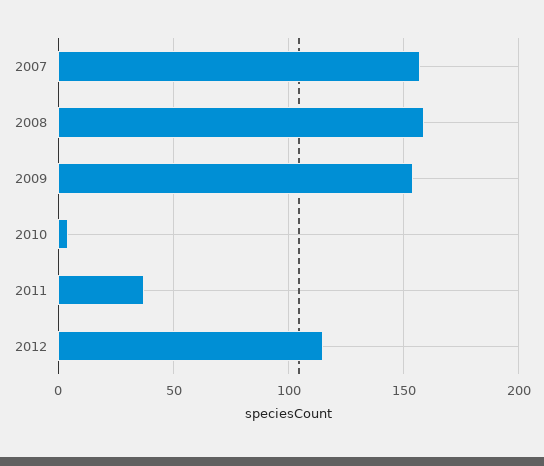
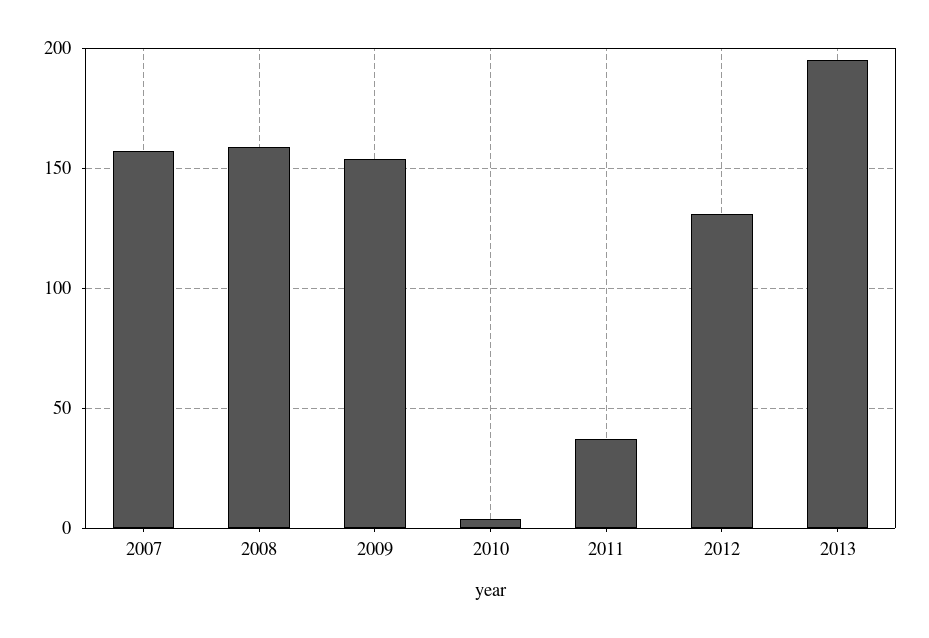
2012: 115 -> 130
2013: none -> 195

